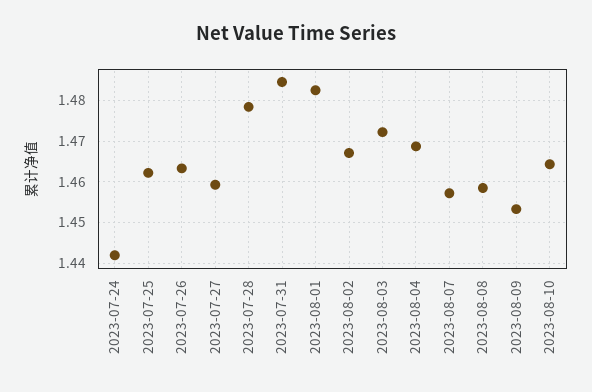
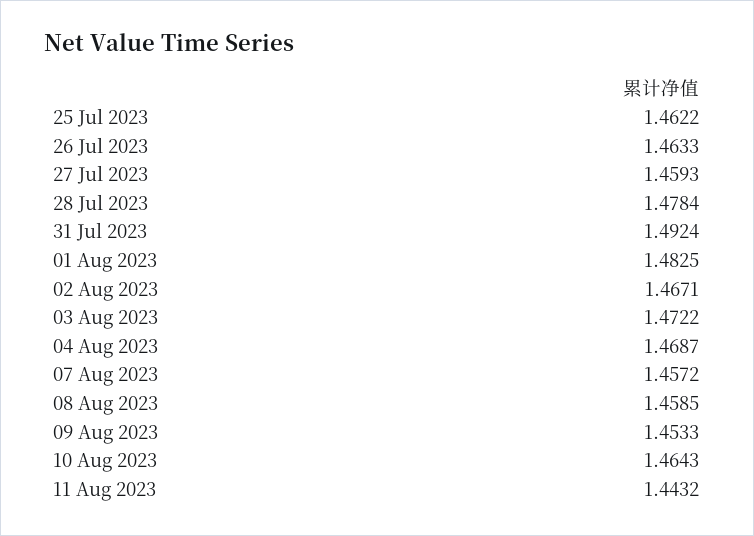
2023-07-24: 1.442 -> none
2023-07-31: 1.484 -> 1.4924
11 Aug 2023: none -> 1.4432

